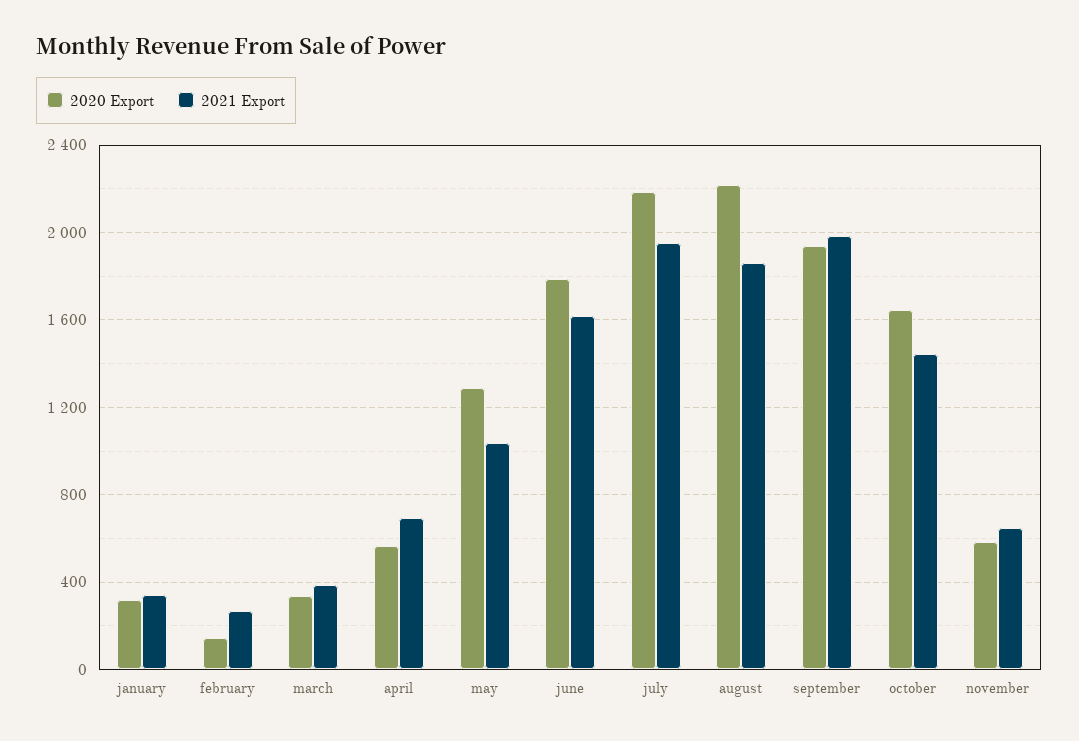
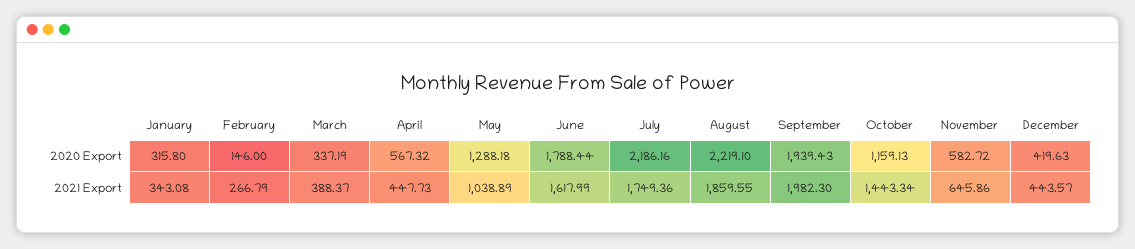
2021 Export, april: 700 -> 447.73
2021 Export, july: 1950 -> 1749.36
2020 Export, october: 1650 -> 1159.13
2020 Export, December: none -> 419.63
2021 Export, December: none -> 443.57

